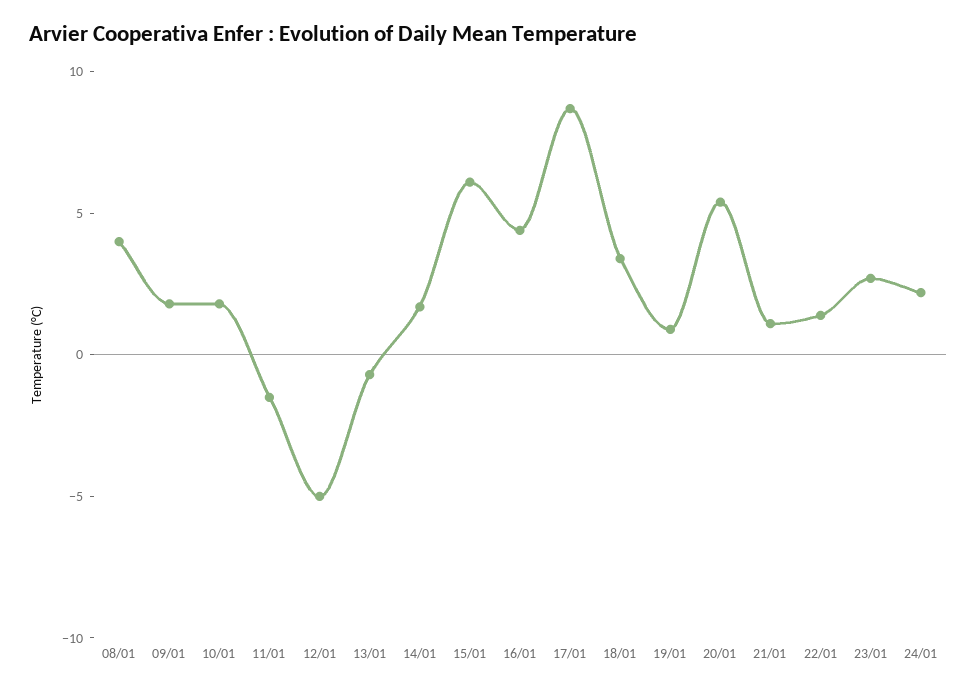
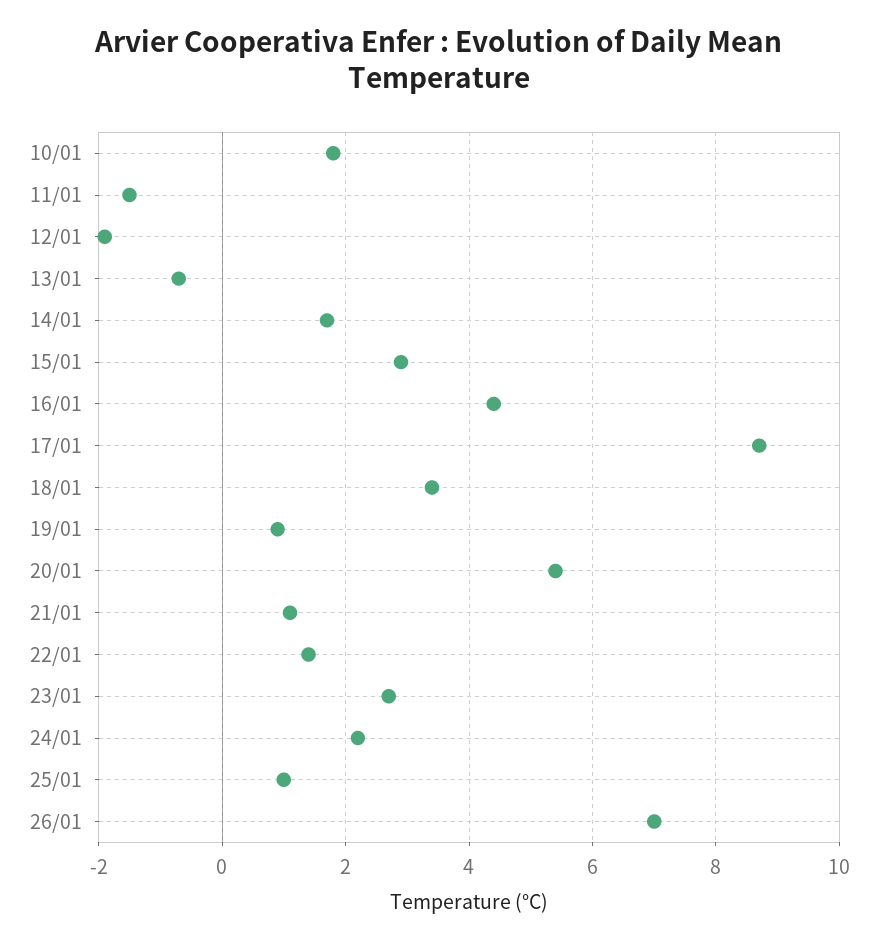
08/01: 4 -> none
09/01: 2 -> none
12/01: -5 -> -2
15/01: 6 -> 3
25/01: none -> 1
26/01: none -> 7

